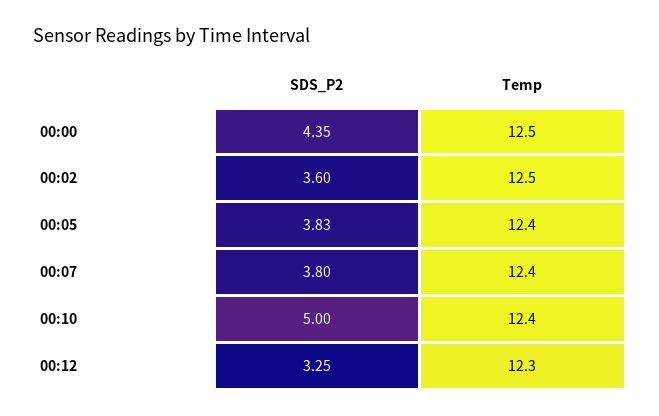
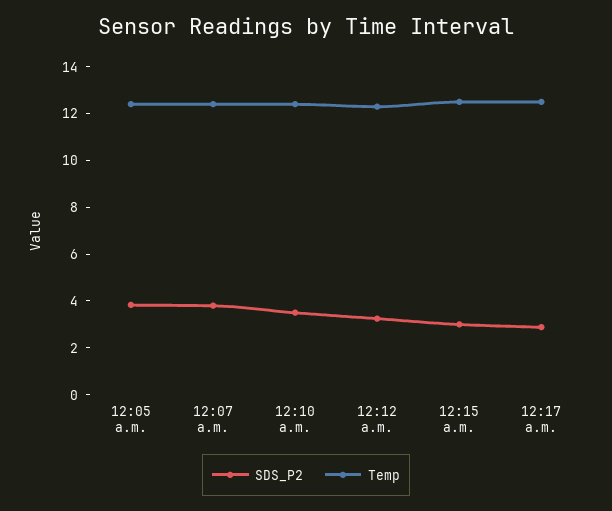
SDS_P2, 00:00: 4.35 -> none
Temp, 00:00: 12.5 -> none
SDS_P2, 00:02: 3.6 -> none
Temp, 00:02: 12.5 -> none
SDS_P2, 00:10: 5 -> 3.5
SDS_P2, 12:15 a.m.: none -> 3
Temp, 12:15 a.m.: none -> 12.5
SDS_P2, 12:17 a.m.: none -> 3
Temp, 12:17 a.m.: none -> 12.5

